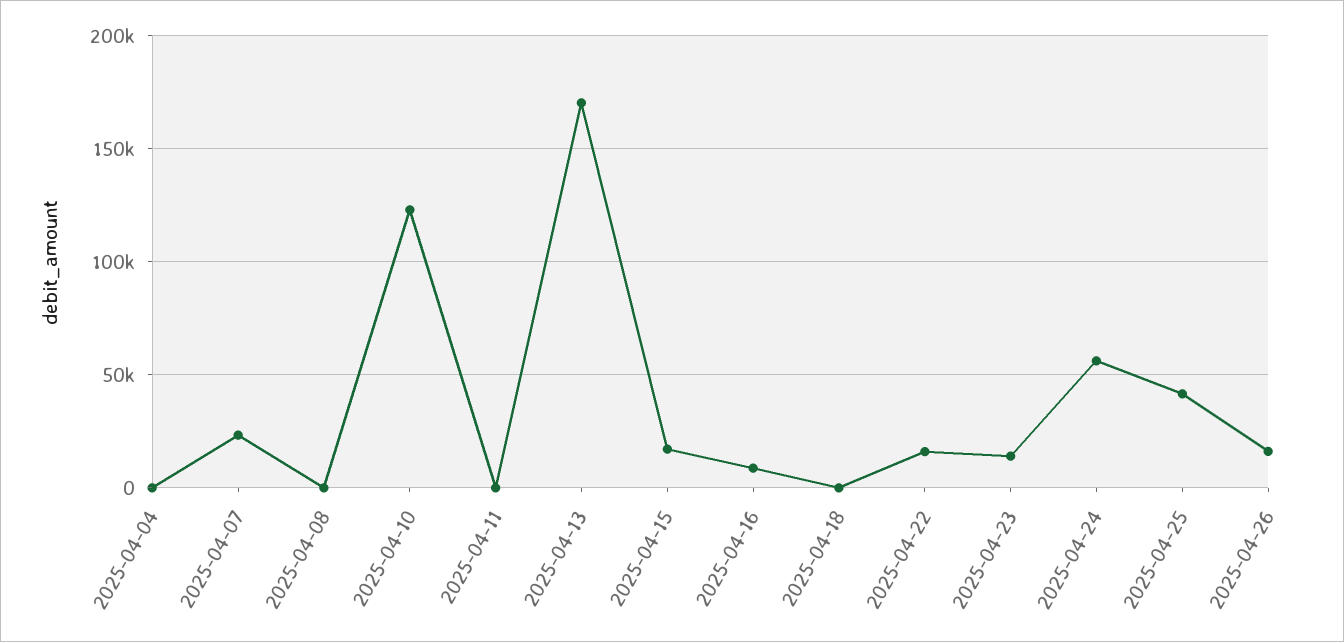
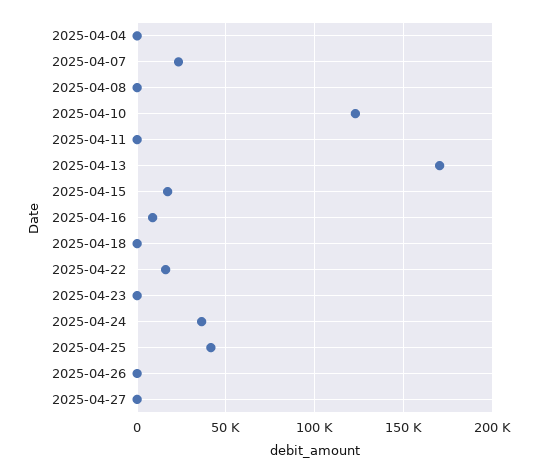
2025-04-23: 15000 -> 0
2025-04-24: 55000 -> 35000
2025-04-26: 15000 -> 0
2025-04-27: none -> 0

